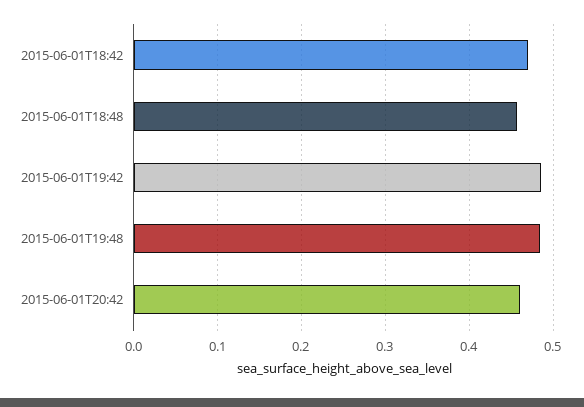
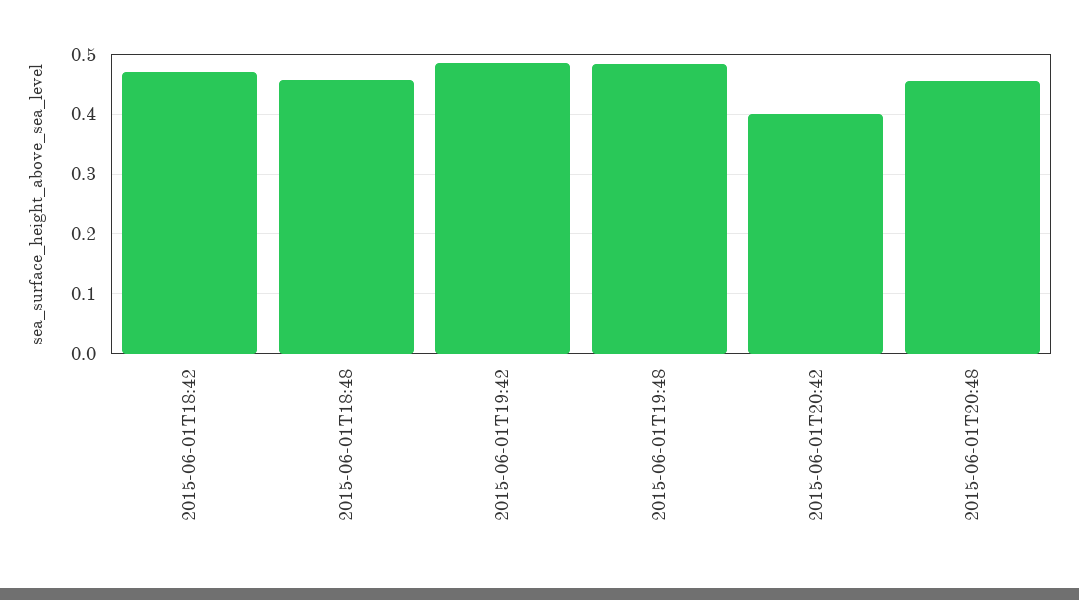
2015-06-01T20:42: 0.46 -> 0.4
2015-06-01T20:48: none -> 0.46

